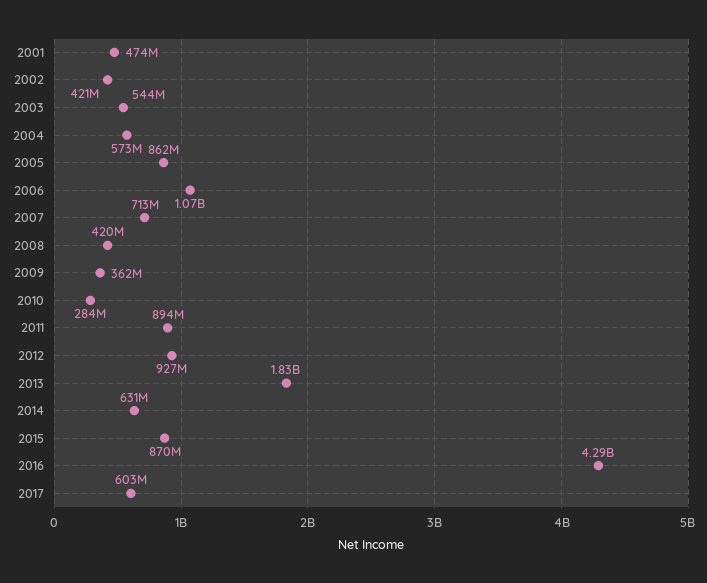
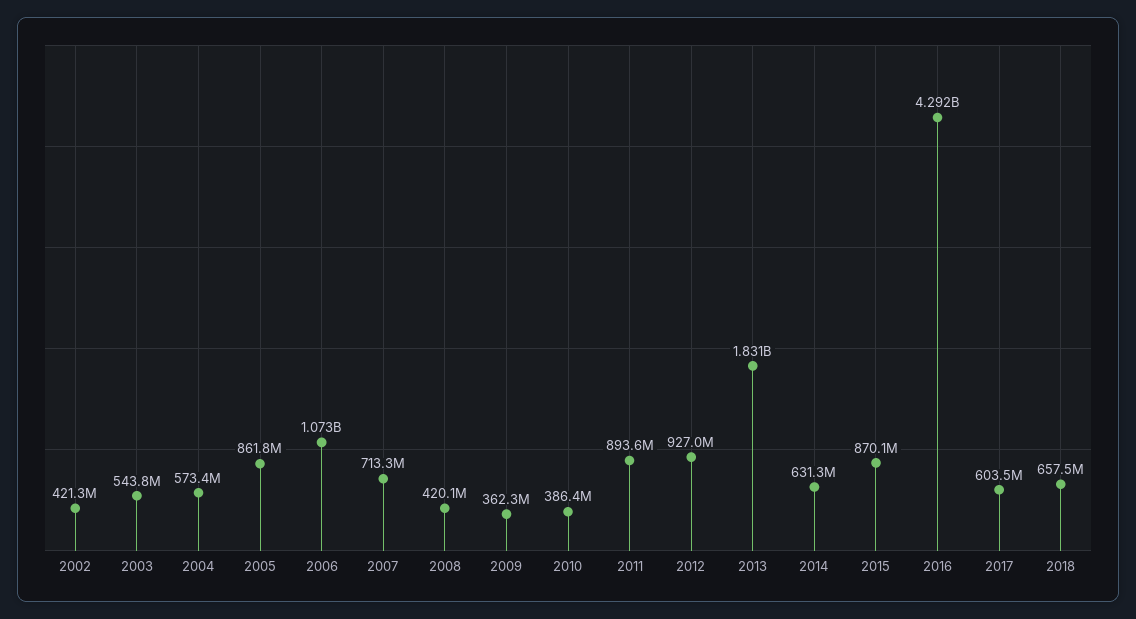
2001: 474000000 -> none
2010: 284000000 -> 386400000
2018: none -> 657500000

